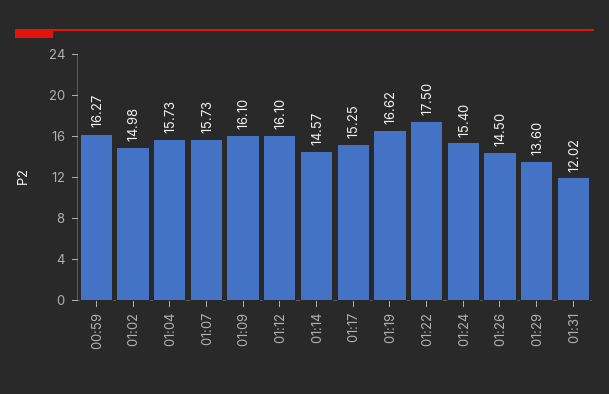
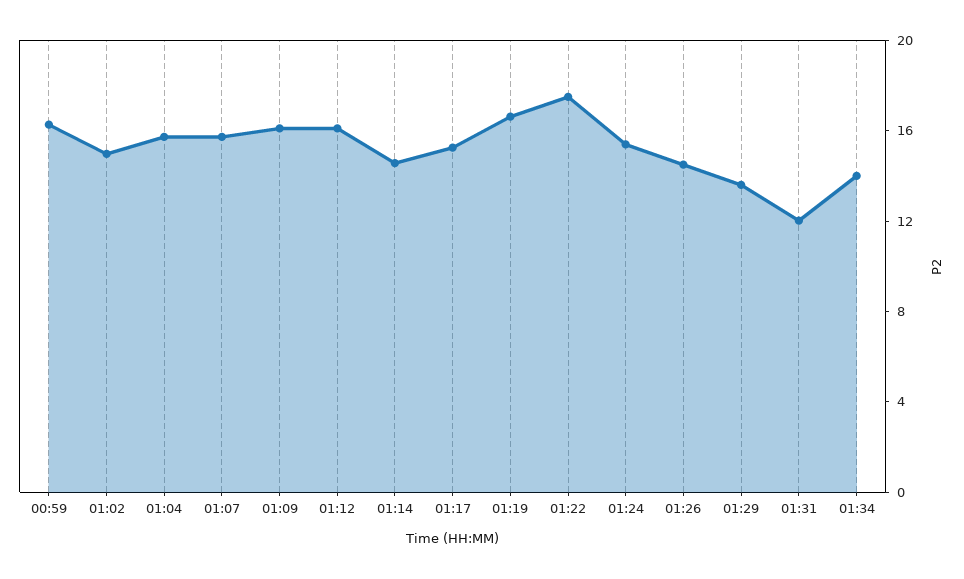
01:34: none -> 14

